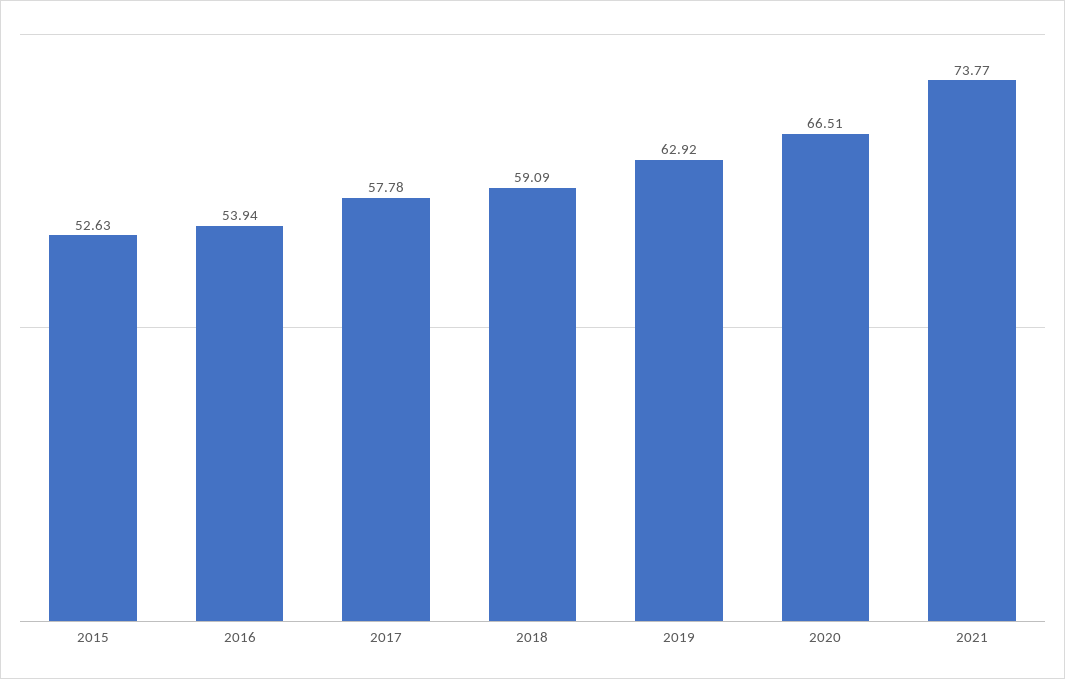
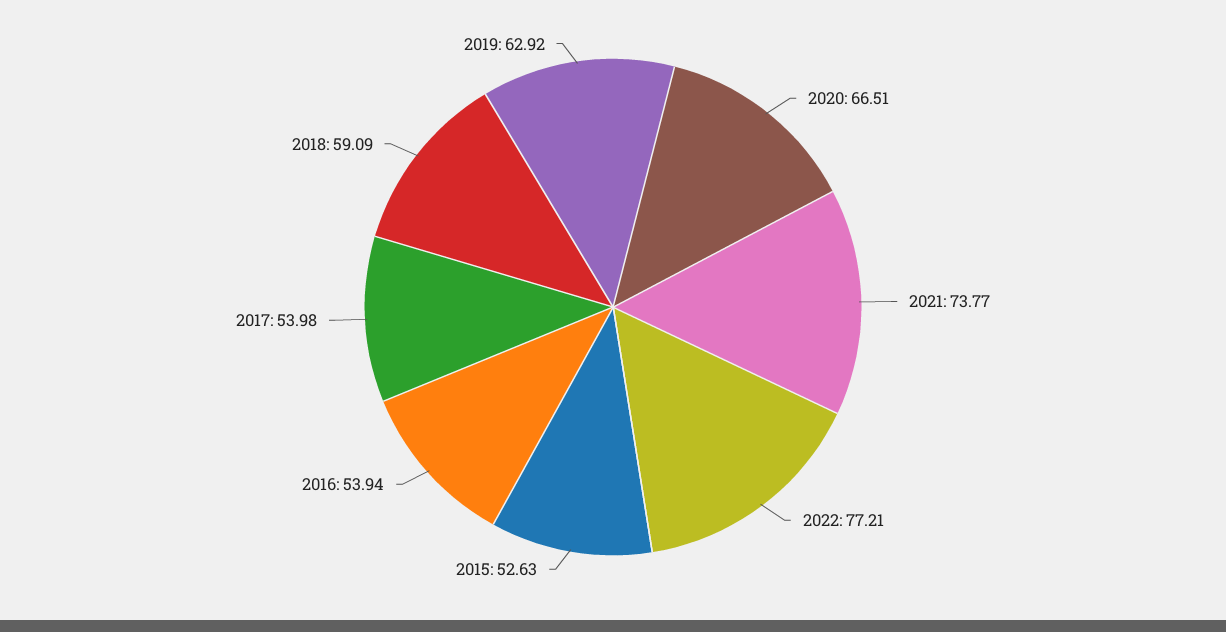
2017: 57.78 -> 53.98
2022: none -> 77.21

